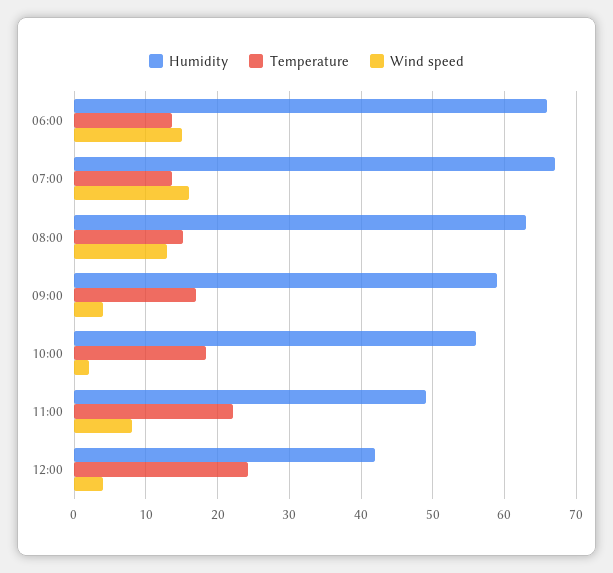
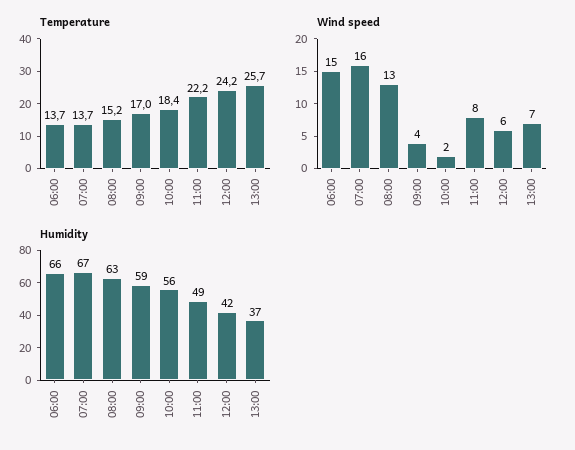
Wind speed, 12:00: 4 -> 6
Temperature, 13:00: none -> 25.7
Wind speed, 13:00: none -> 7
Humidity, 13:00: none -> 37

